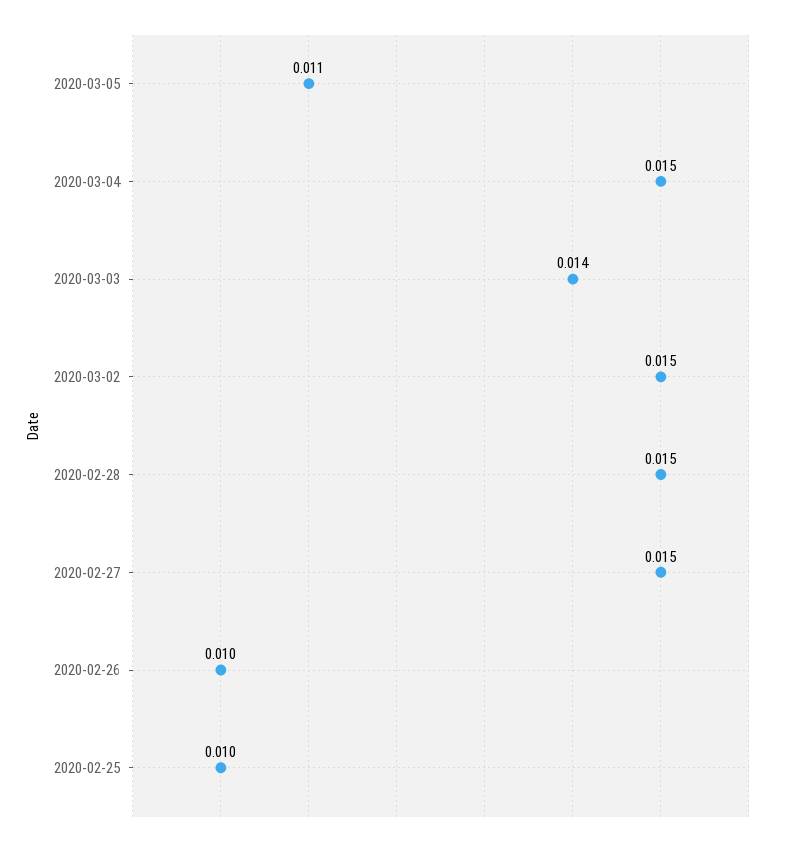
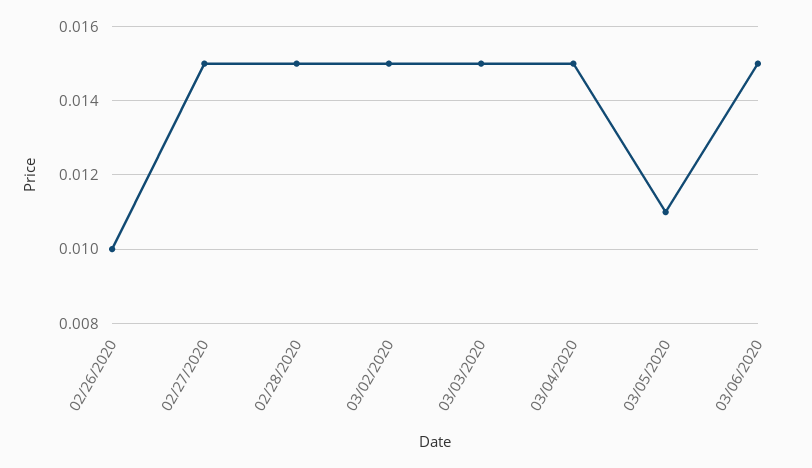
2020-03-03: 0.014 -> 0.015
2020-02-25: 0.01 -> none
03/06/2020: none -> 0.015

